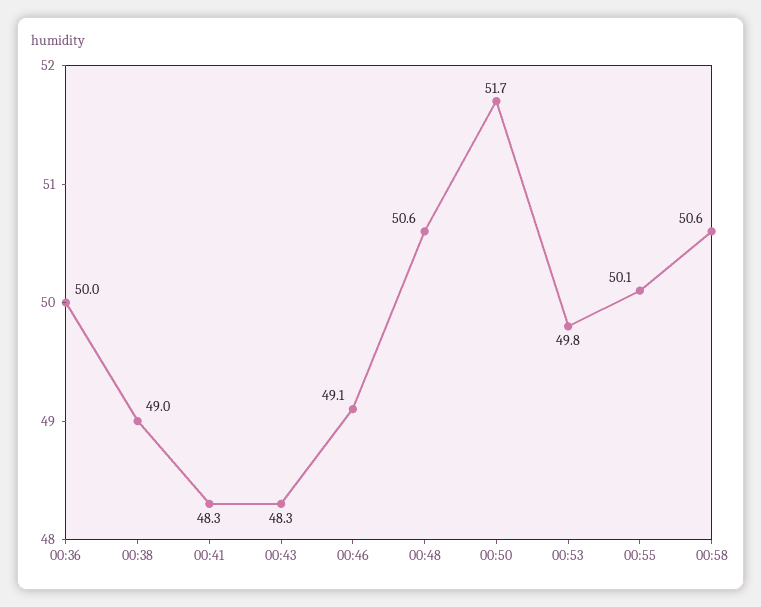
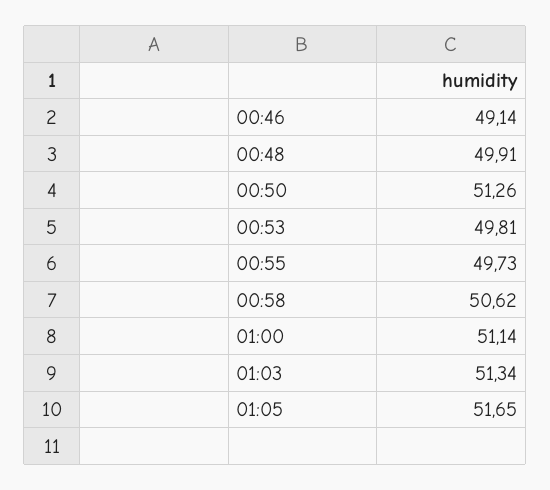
00:36: 50 -> none
00:38: 49 -> none
00:41: 48.3 -> none
00:43: 48.3 -> none
00:48: 50.6 -> 49.91
00:50: 51.7 -> 51.26
00:55: 50.1 -> 49.73
01:00: none -> 51.14
01:03: none -> 51.34
01:05: none -> 51.65

